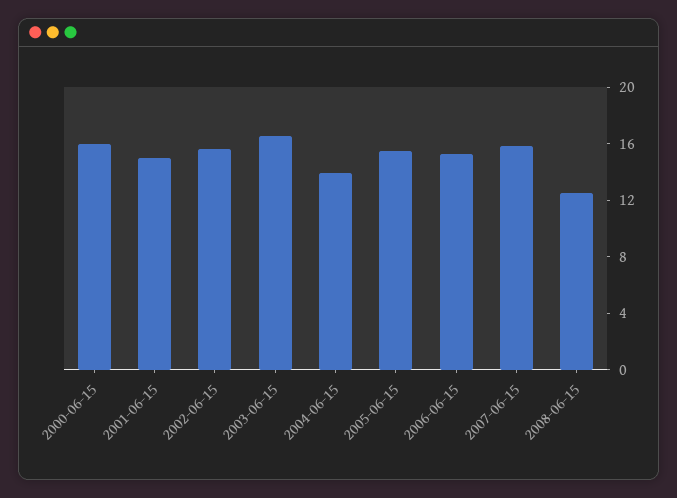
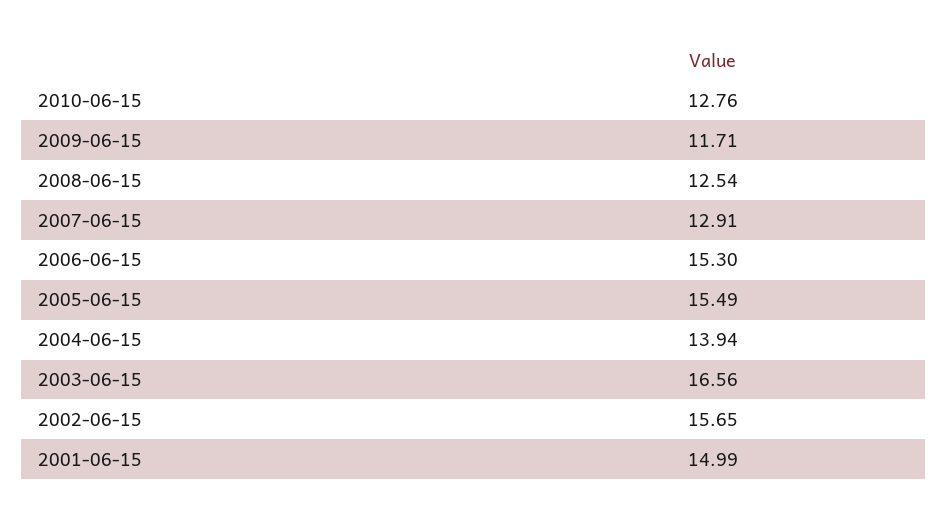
2000-06-15: 16 -> none
2007-06-15: 16 -> 12.91
2010-06-15: none -> 12.76
2009-06-15: none -> 11.71

